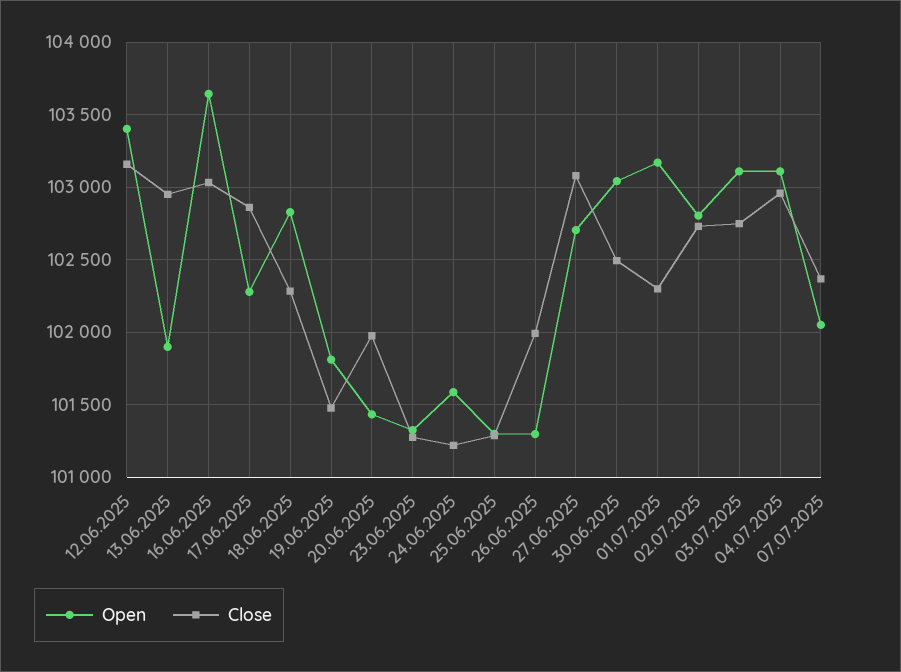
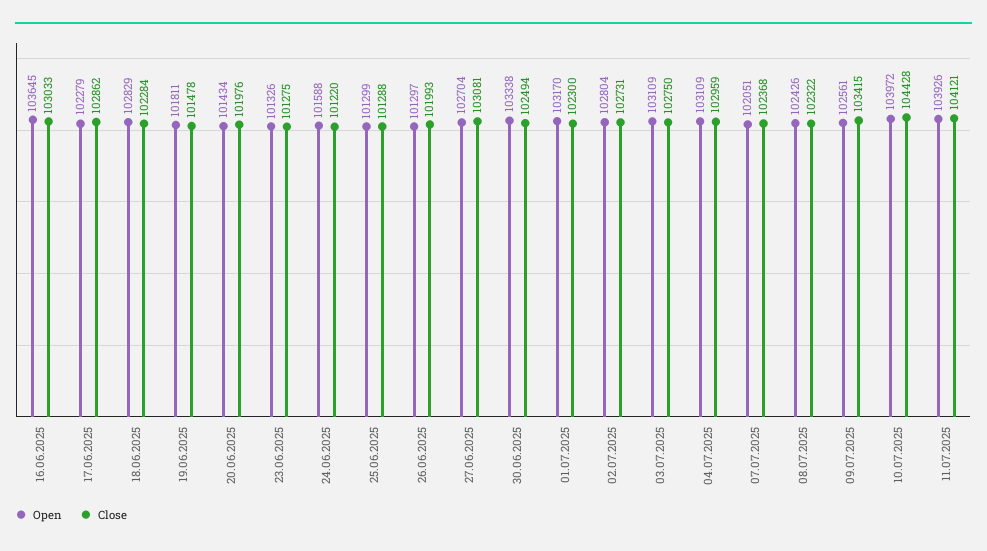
Open, 12.06.2025: 103400 -> none
Close, 12.06.2025: 103150 -> none
Open, 13.06.2025: 101900 -> none
Close, 13.06.2025: 102950 -> none
Open, 30.06.2025: 103050 -> 103338
Open, 08.07.2025: none -> 102426
Close, 08.07.2025: none -> 102322
Open, 09.07.2025: none -> 102561
Close, 09.07.2025: none -> 103415
Open, 10.07.2025: none -> 103972
Close, 10.07.2025: none -> 104428
Open, 11.07.2025: none -> 103926
Close, 11.07.2025: none -> 104121

